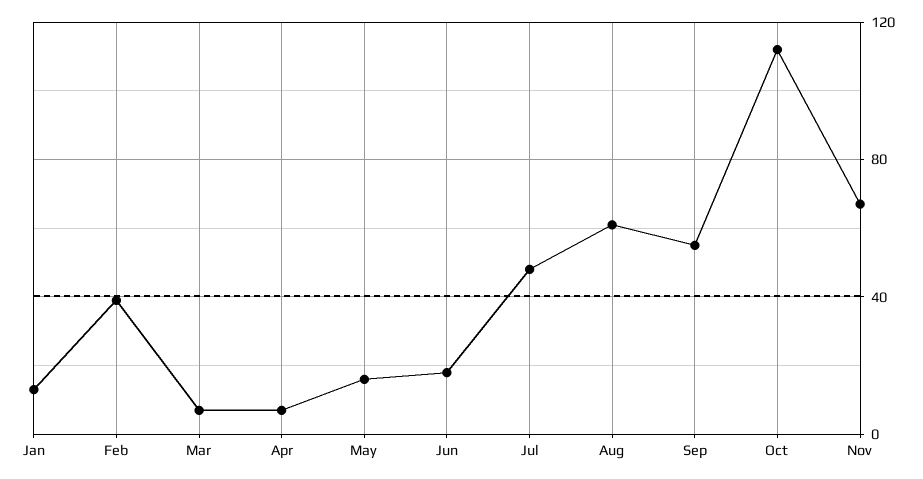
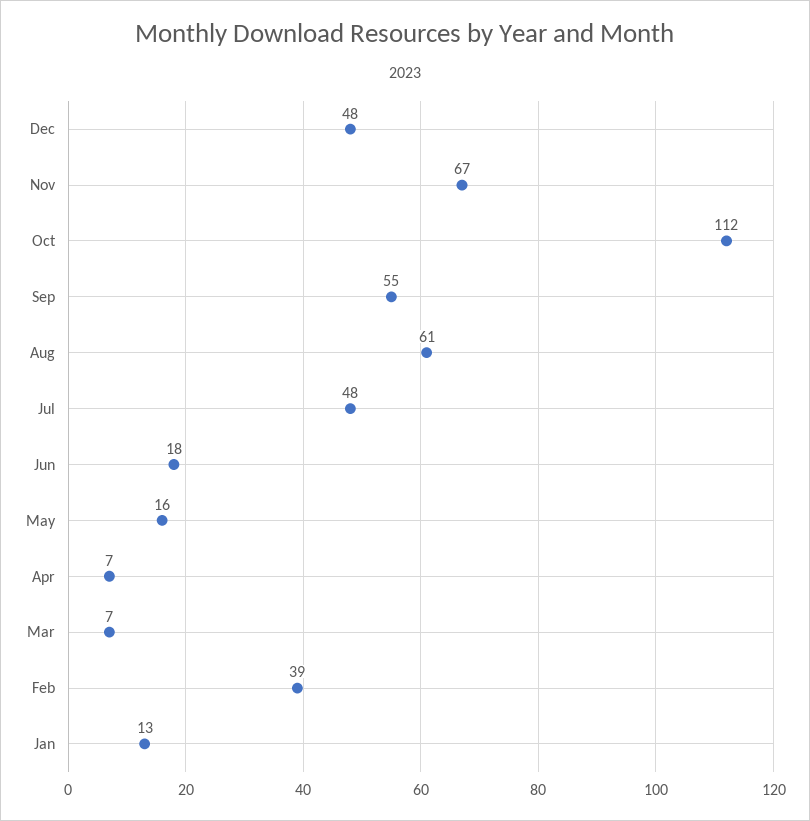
Dec: none -> 48

